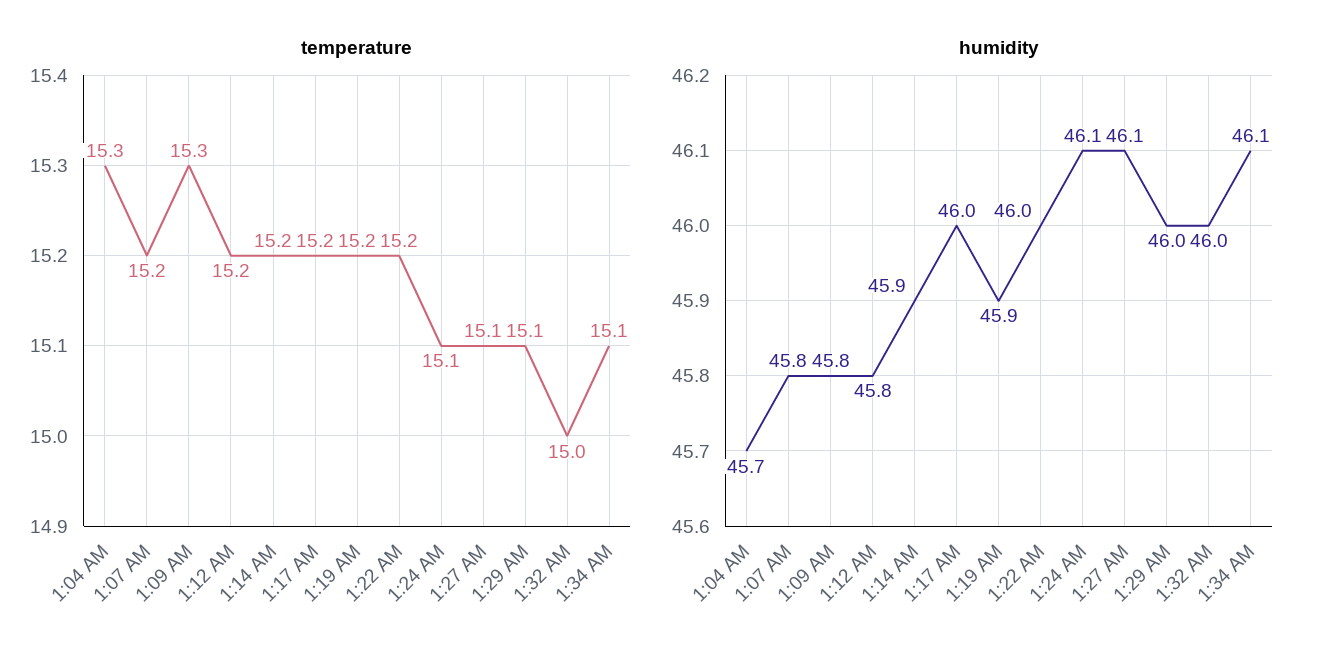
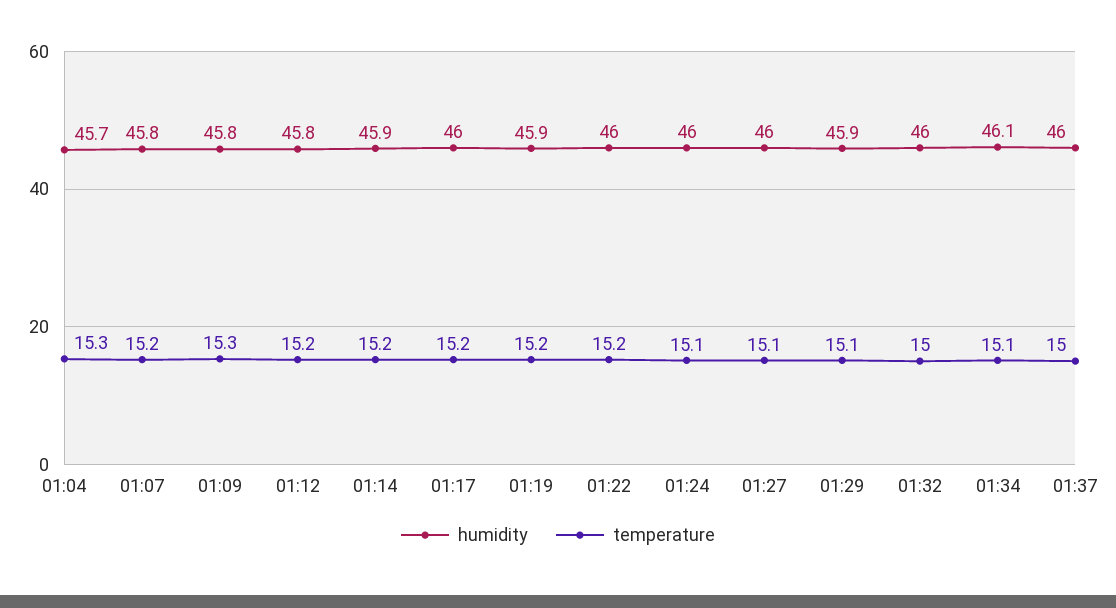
humidity, 1:24 AM: 46.1 -> 46
humidity, 1:27 AM: 46.1 -> 46
humidity, 1:29 AM: 46 -> 45.9
humidity, 01:37: none -> 46
temperature, 01:37: none -> 15

